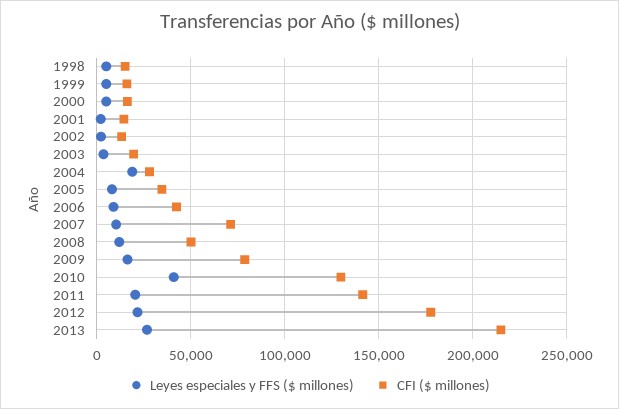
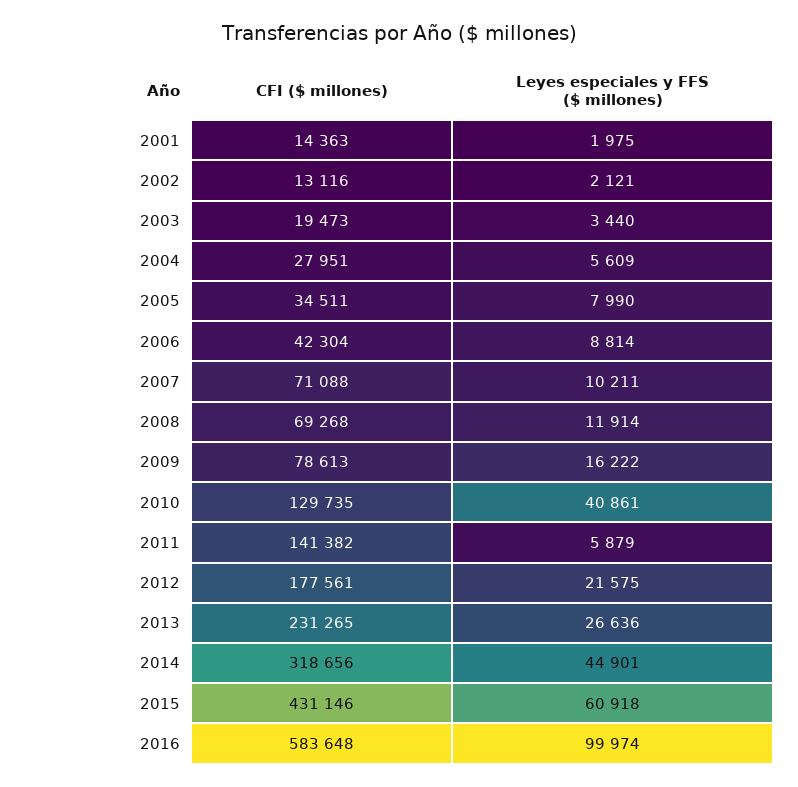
Leyes especiales y FFS ($ millones), 1998: 5000 -> none
CFI ($ millones), 1998: 15000 -> none
Leyes especiales y FFS ($ millones), 1999: 5000 -> none
CFI ($ millones), 1999: 15000 -> none
Leyes especiales y FFS ($ millones), 2000: 5000 -> none
CFI ($ millones), 2000: 15000 -> none
Leyes especiales y FFS ($ millones), 2004: 20000 -> 5609
CFI ($ millones), 2008: 50000 -> 69268
Leyes especiales y FFS ($ millones), 2011: 20000 -> 5879
CFI ($ millones), 2013: 215000 -> 231265
CFI ($ millones), 2014: none -> 318656
Leyes especiales y FFS ($ millones), 2014: none -> 44901
CFI ($ millones), 2015: none -> 431146
Leyes especiales y FFS ($ millones), 2015: none -> 60918
CFI ($ millones), 2016: none -> 583648
Leyes especiales y FFS ($ millones), 2016: none -> 99974

